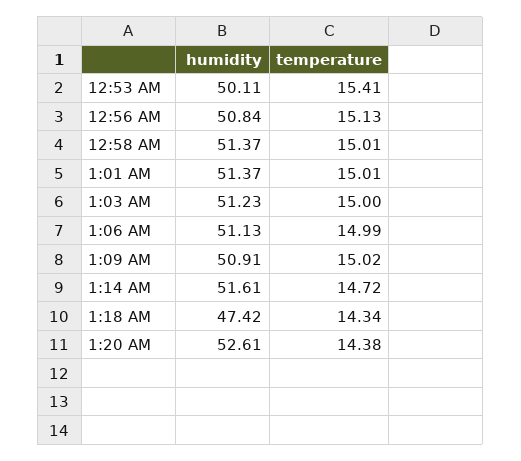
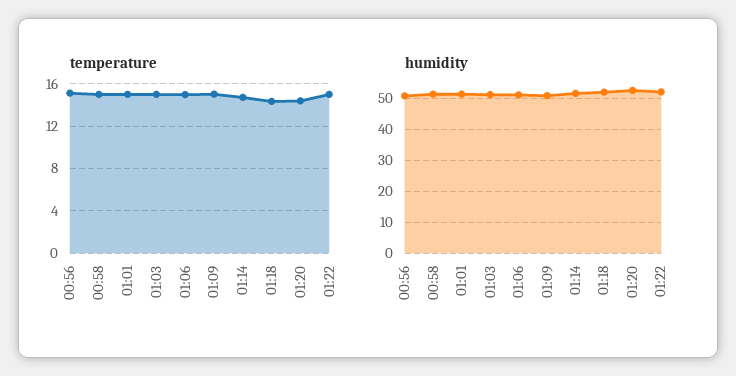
humidity, 12:53 AM: 50.11 -> none
temperature, 12:53 AM: 15.41 -> none
humidity, 1:18 AM: 47.42 -> 52
temperature, 01:22: none -> 15
humidity, 01:22: none -> 52

